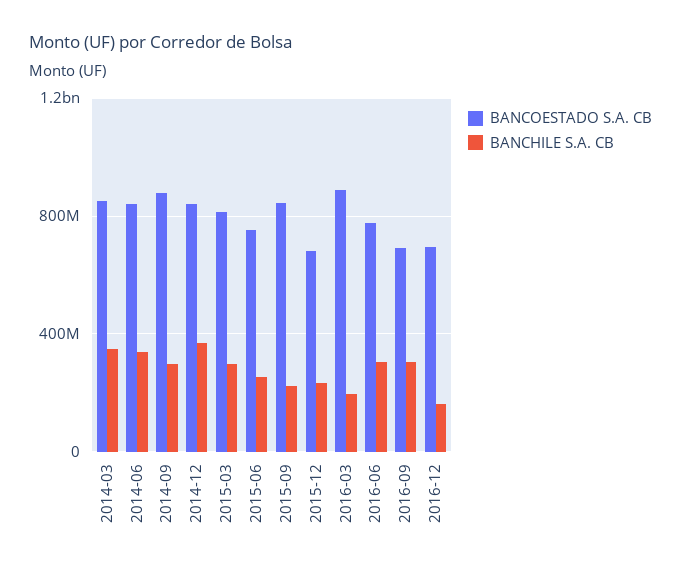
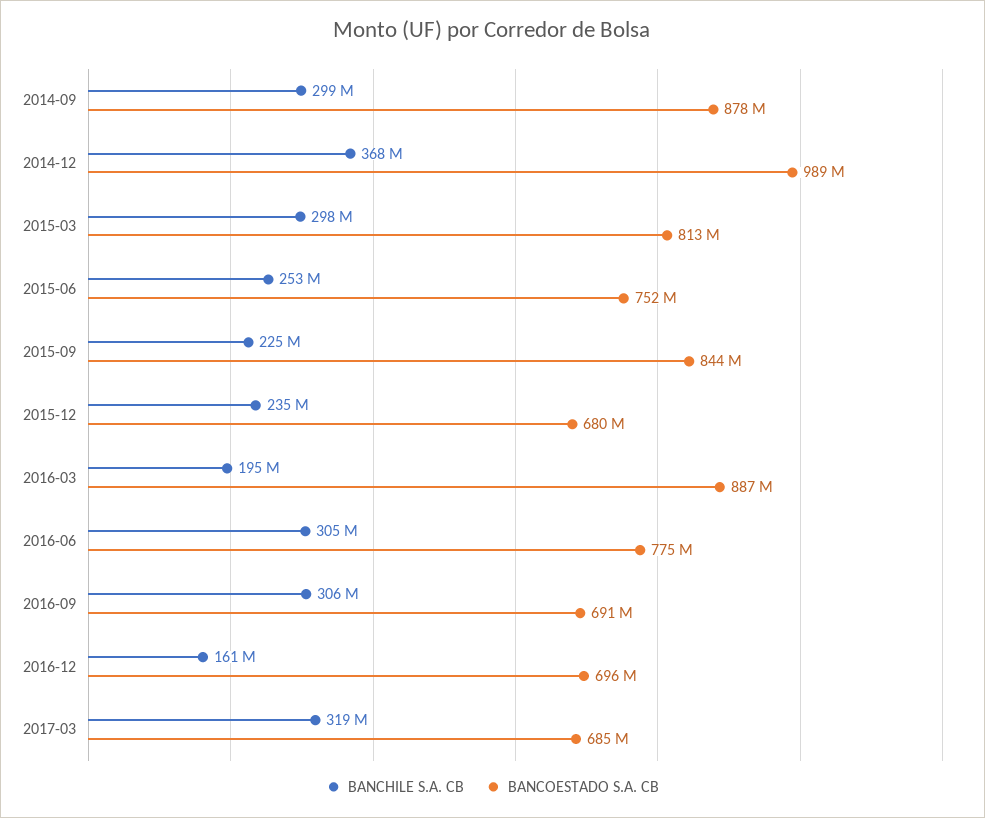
BANCOESTADO S.A. CB, 2014-03: 850000000 -> none
BANCHILE S.A. CB, 2014-03: 350000000 -> none
BANCOESTADO S.A. CB, 2014-06: 850000000 -> none
BANCHILE S.A. CB, 2014-06: 350000000 -> none
BANCOESTADO S.A. CB, 2014-12: 850000000 -> 989000000
BANCHILE S.A. CB, 2017-03: none -> 319000000
BANCOESTADO S.A. CB, 2017-03: none -> 685000000

